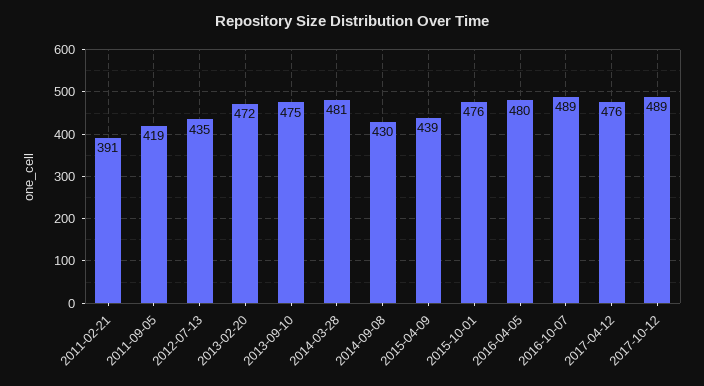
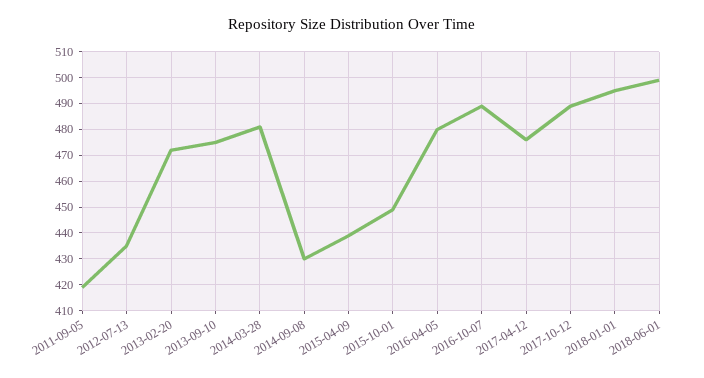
2011-02-21: 391 -> none
2015-10-01: 476 -> 450
2018-01-01: none -> 495
2018-06-01: none -> 500

